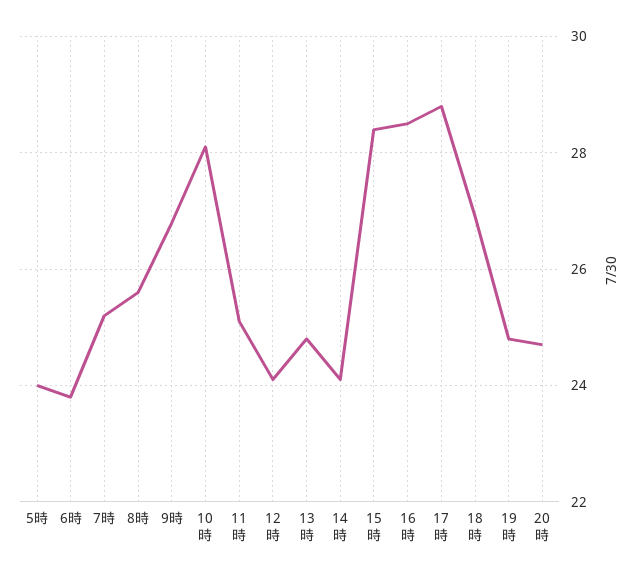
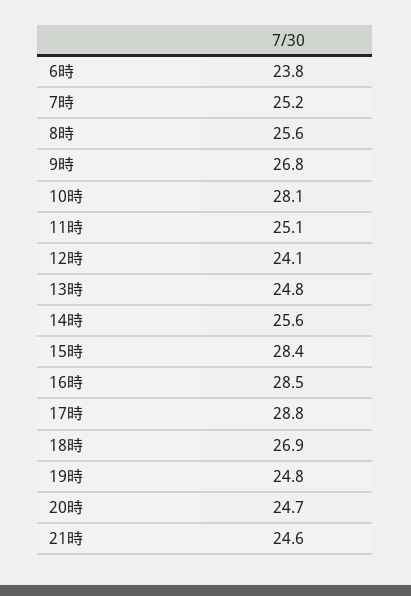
5時: 24 -> none
14時: 24 -> 25.6
21時: none -> 24.6

